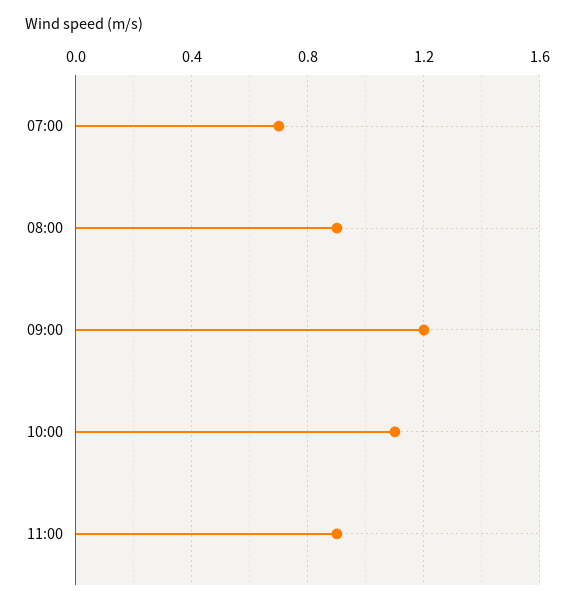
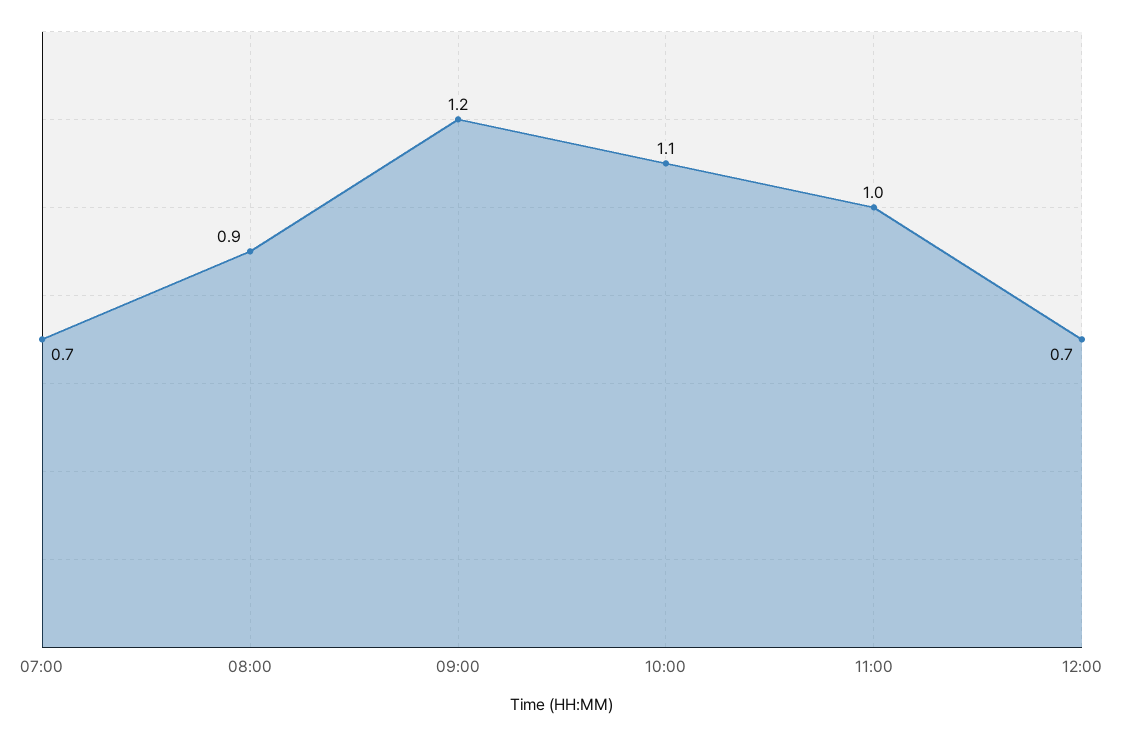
11:00: 0.9 -> 1
12:00: none -> 0.7

